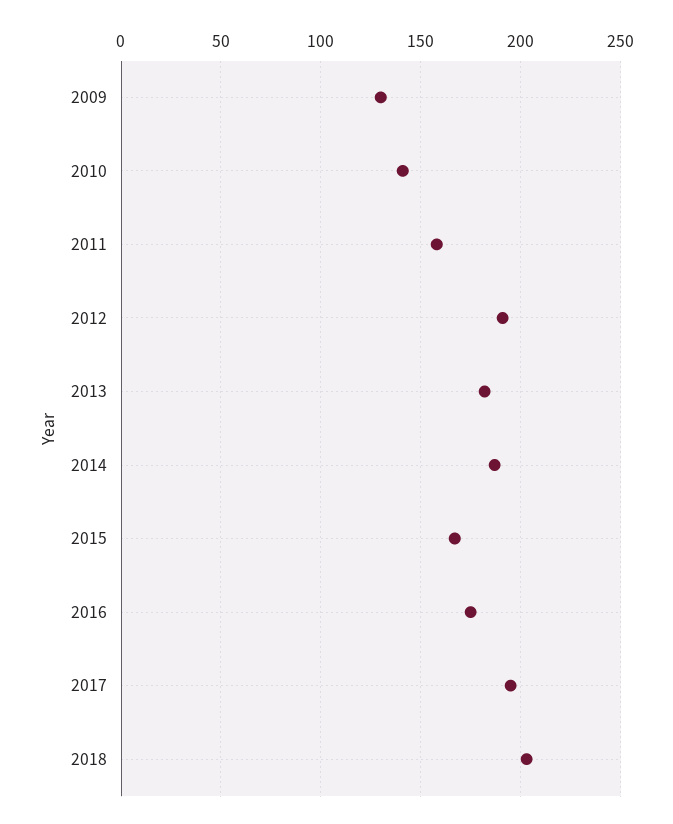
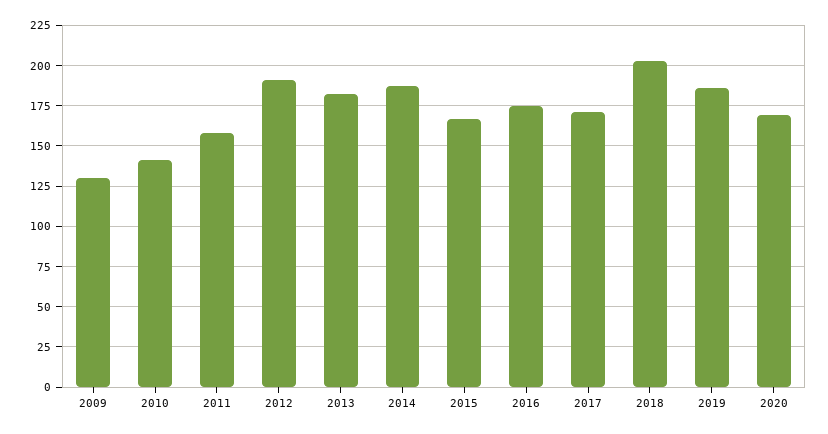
2017: 195 -> 170
2019: none -> 185
2020: none -> 170

